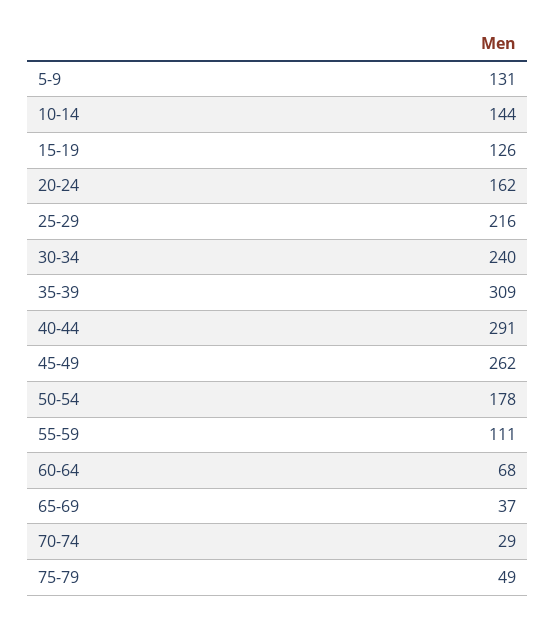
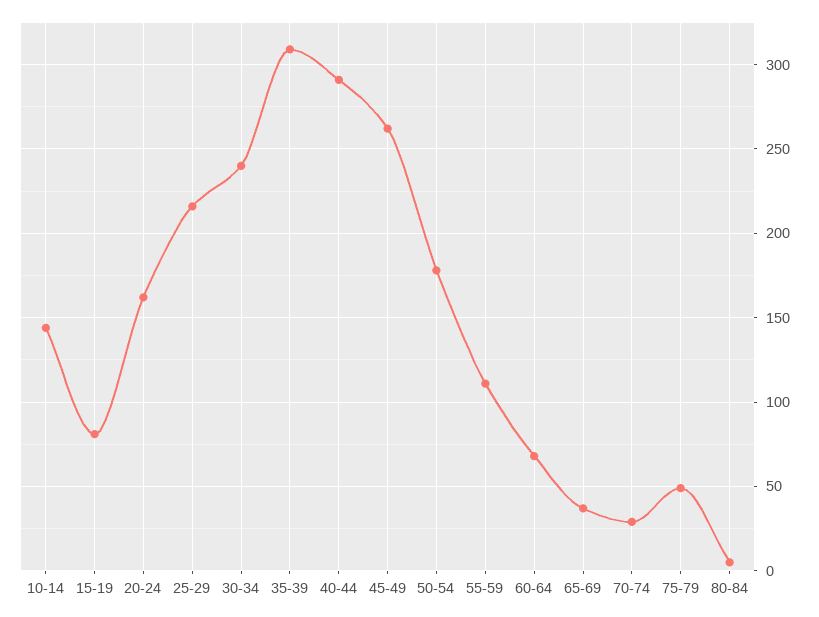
5-9: 131 -> none
15-19: 126 -> 80
80-84: none -> 5

